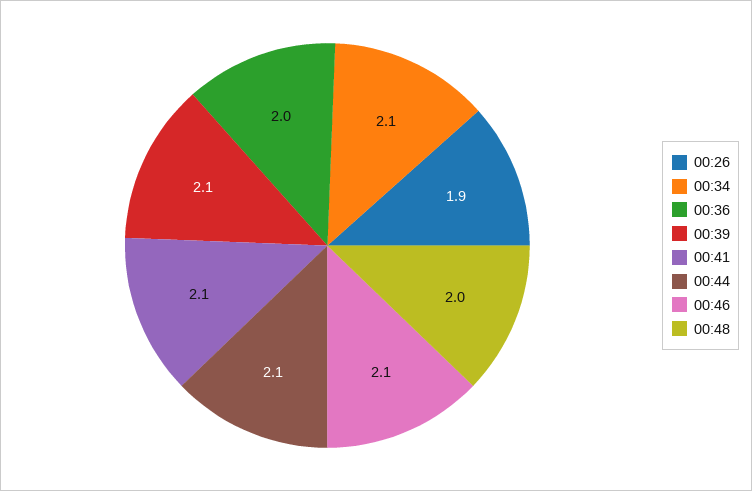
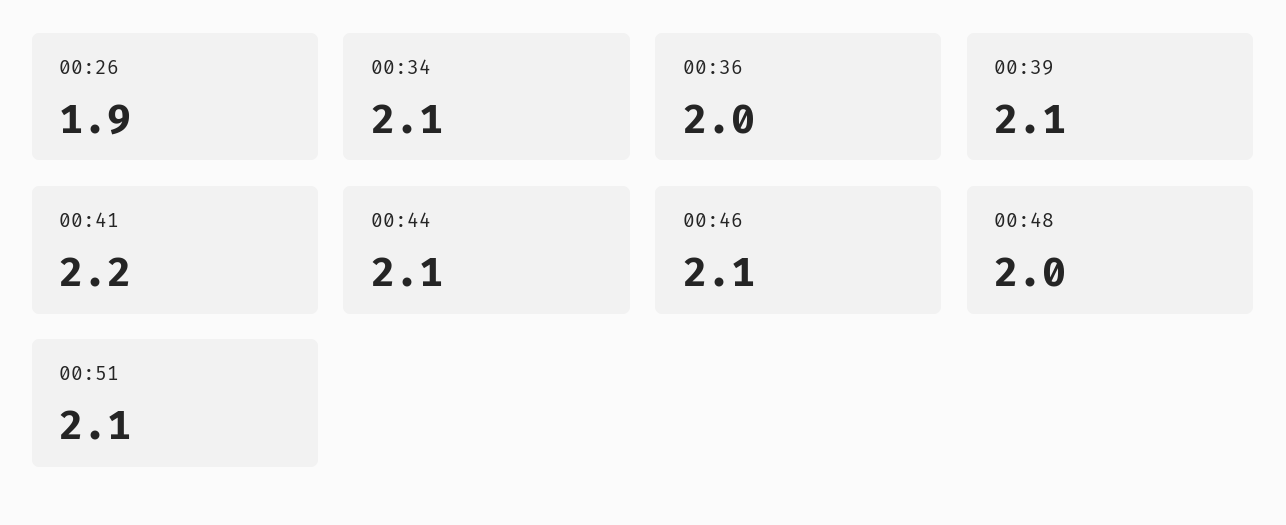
00:41: 2.1 -> 2.2
00:51: none -> 2.1

